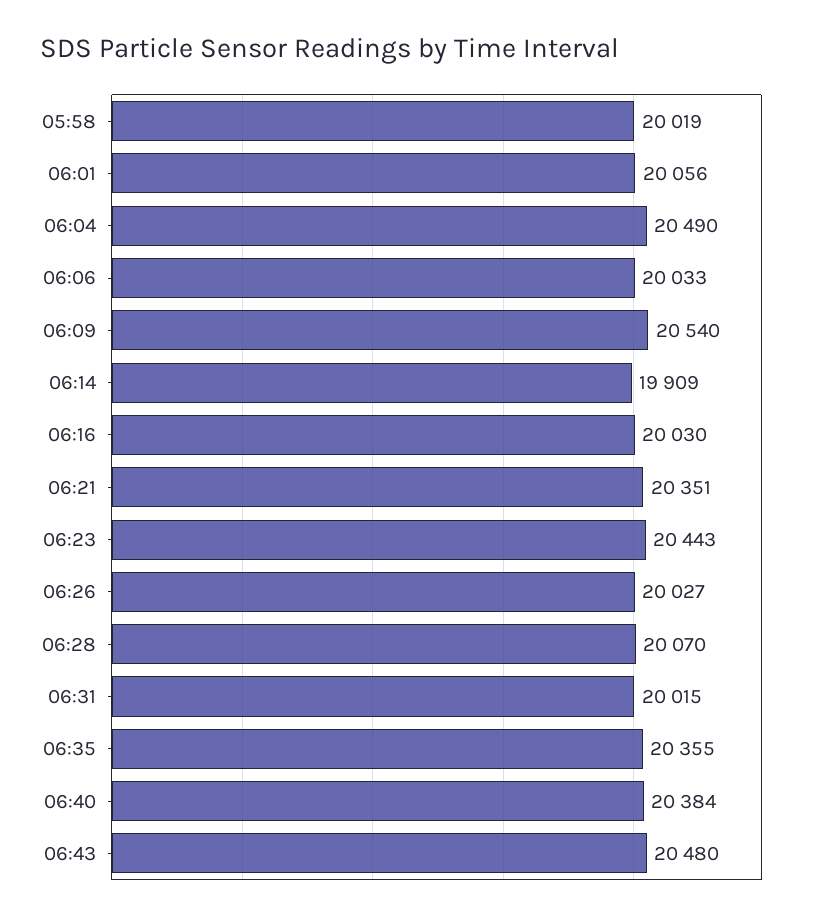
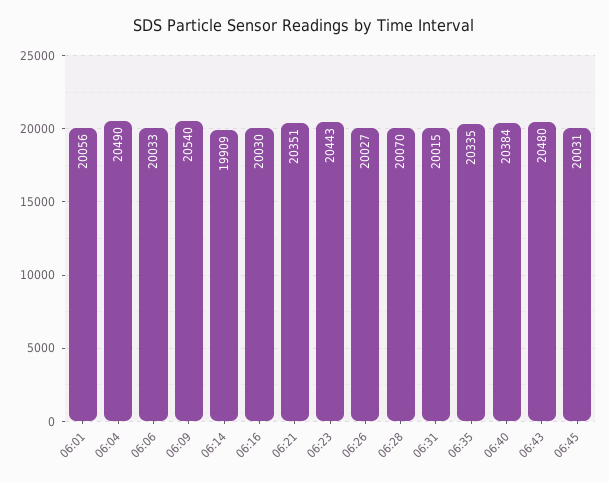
05:58: 20019 -> none
06:35: 20355 -> 20335
06:45: none -> 20031

